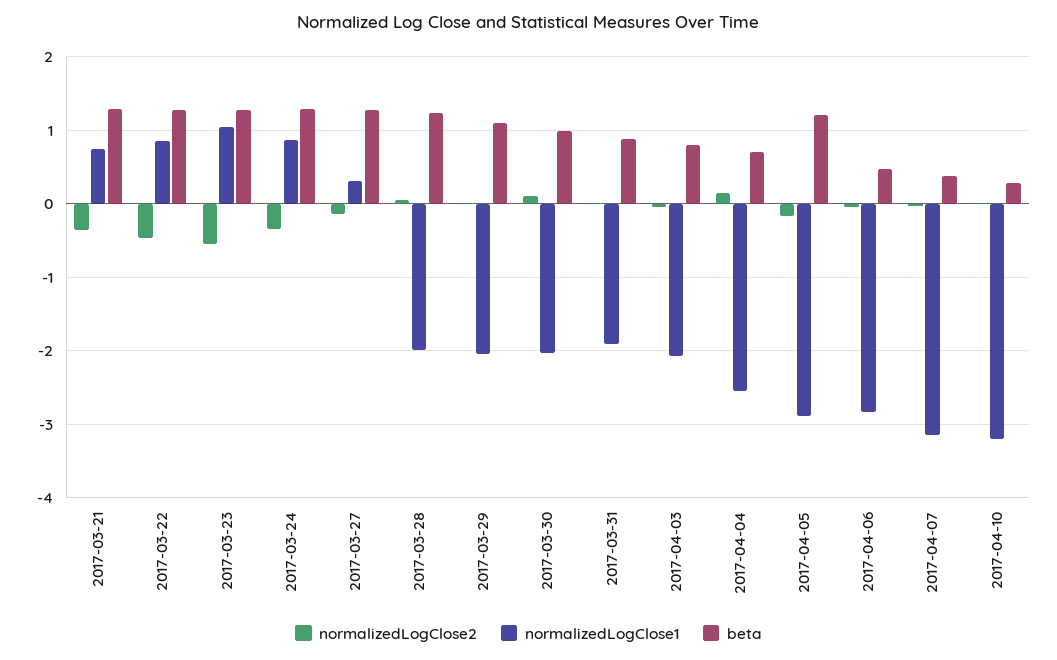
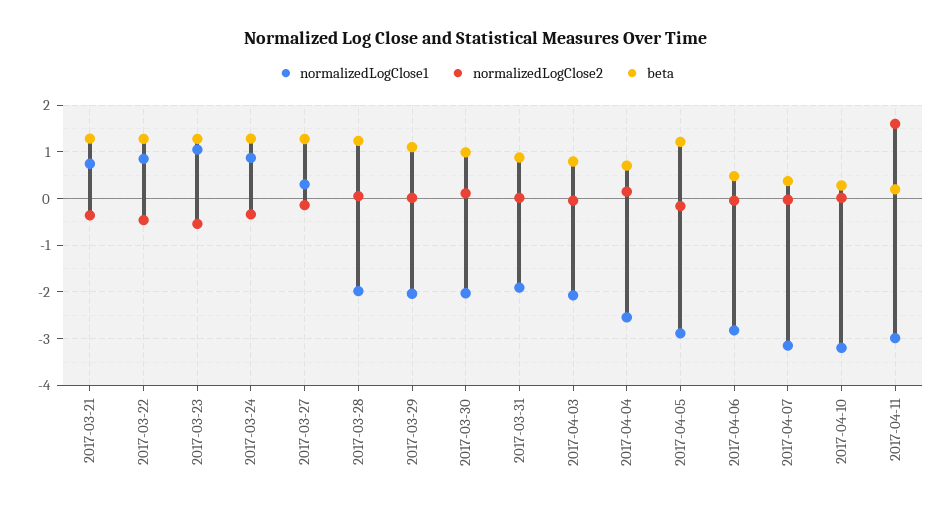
normalizedLogClose1, 2017-04-11: none -> -3
normalizedLogClose2, 2017-04-11: none -> 1.6
beta, 2017-04-11: none -> 0.2

